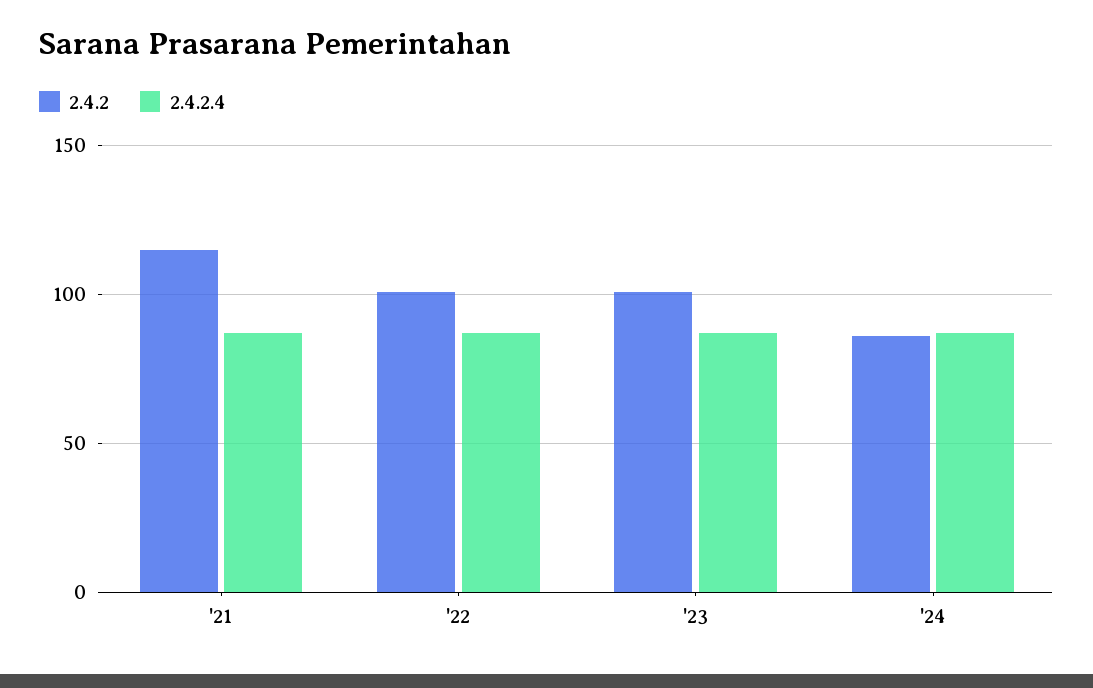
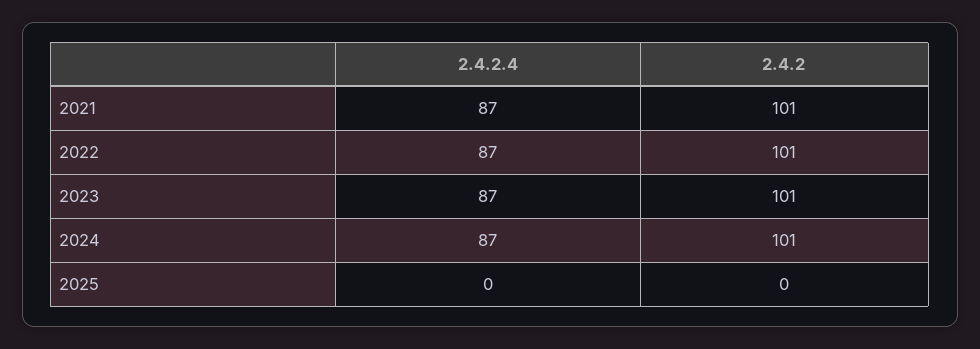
2.4.2, '21: 115 -> 101
2.4.2, '24: 85 -> 101
2.4.2.4, 2025: none -> 0
2.4.2, 2025: none -> 0

